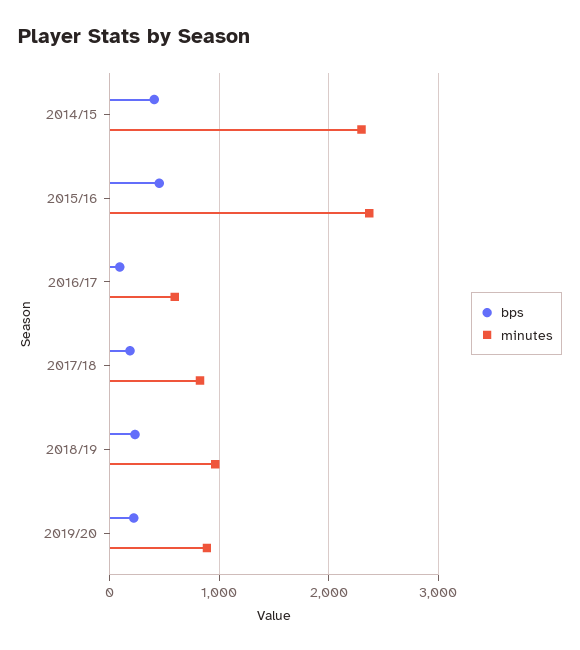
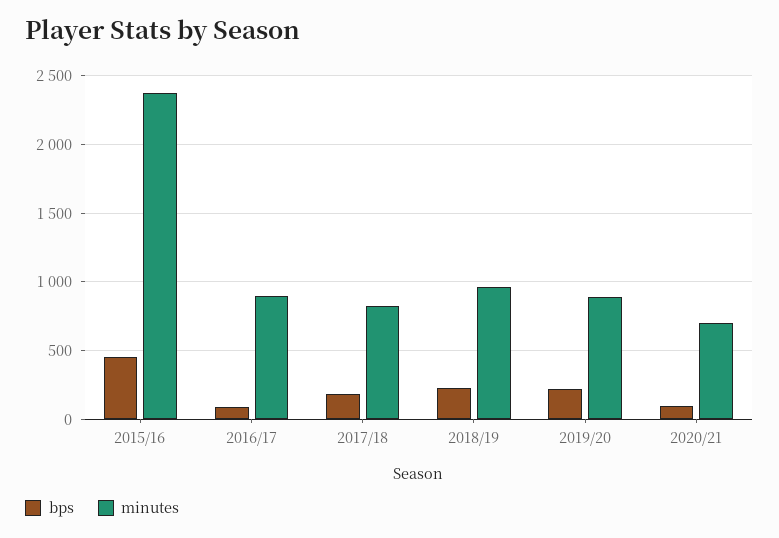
bps, 2014/15: 400 -> none
minutes, 2014/15: 2300 -> none
minutes, 2016/17: 600 -> 900
bps, 2020/21: none -> 100
minutes, 2020/21: none -> 700

